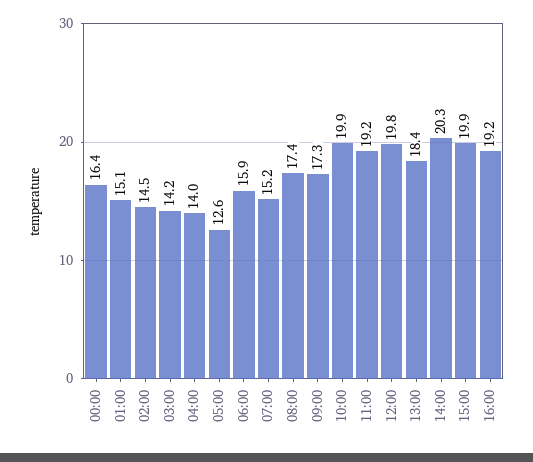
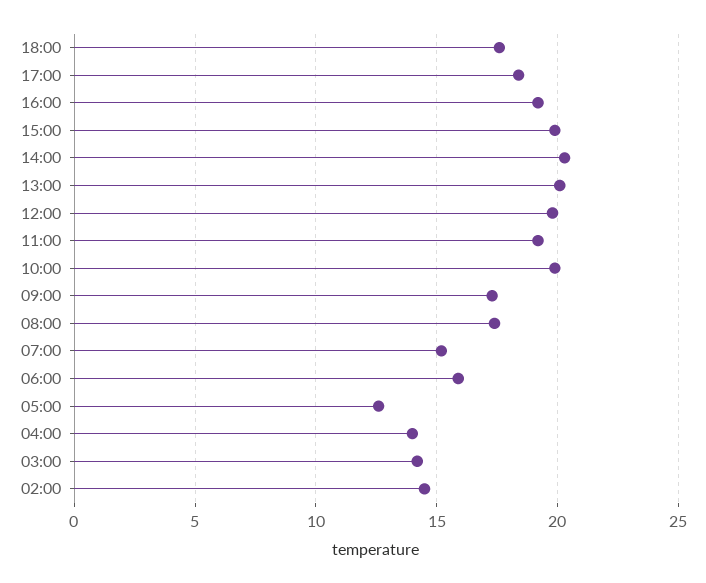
00:00: 16.4 -> none
01:00: 15.1 -> none
13:00: 18.4 -> 20
18:00: none -> 17.5
17:00: none -> 18.5

